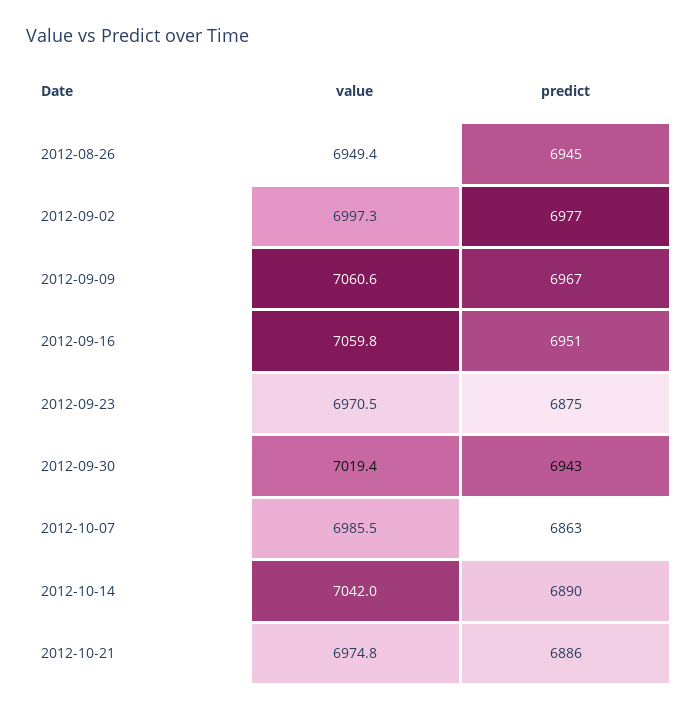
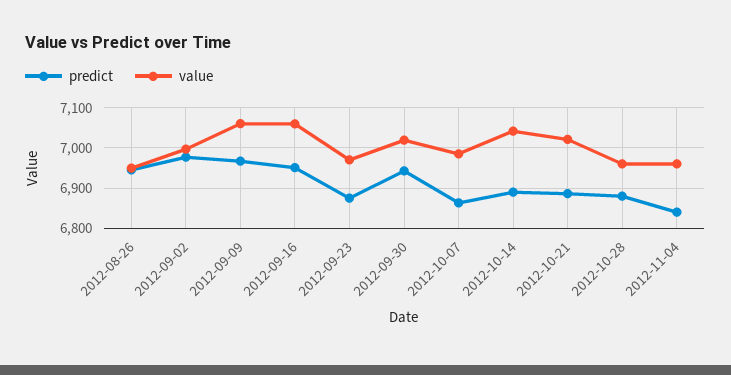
value, 2012-10-21: 6974.8 -> 7020
predict, 2012-10-28: none -> 6880
value, 2012-10-28: none -> 6960
predict, 2012-11-04: none -> 6840
value, 2012-11-04: none -> 6960

